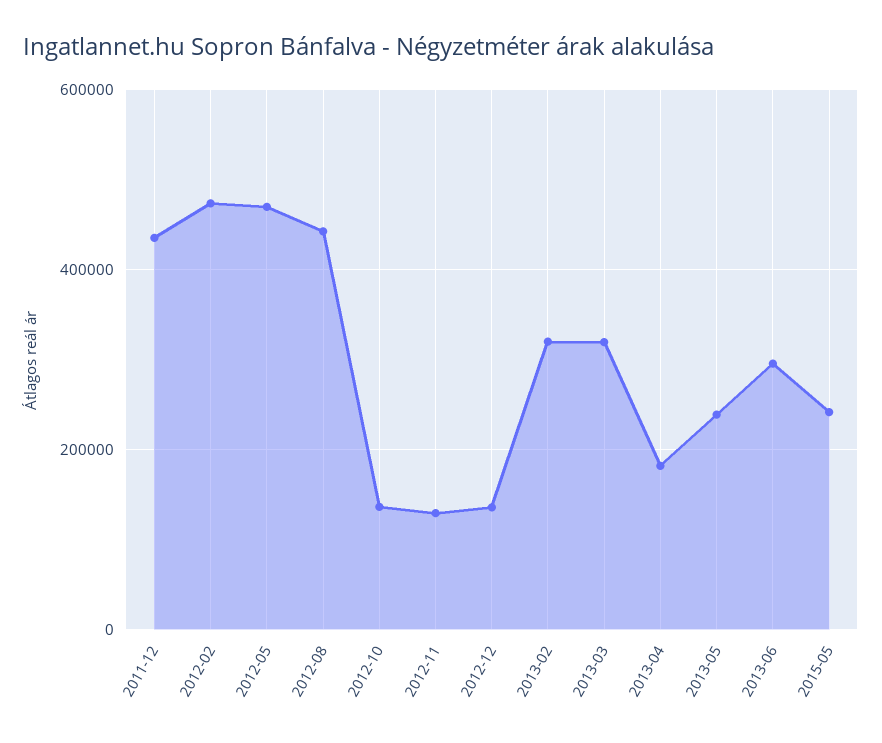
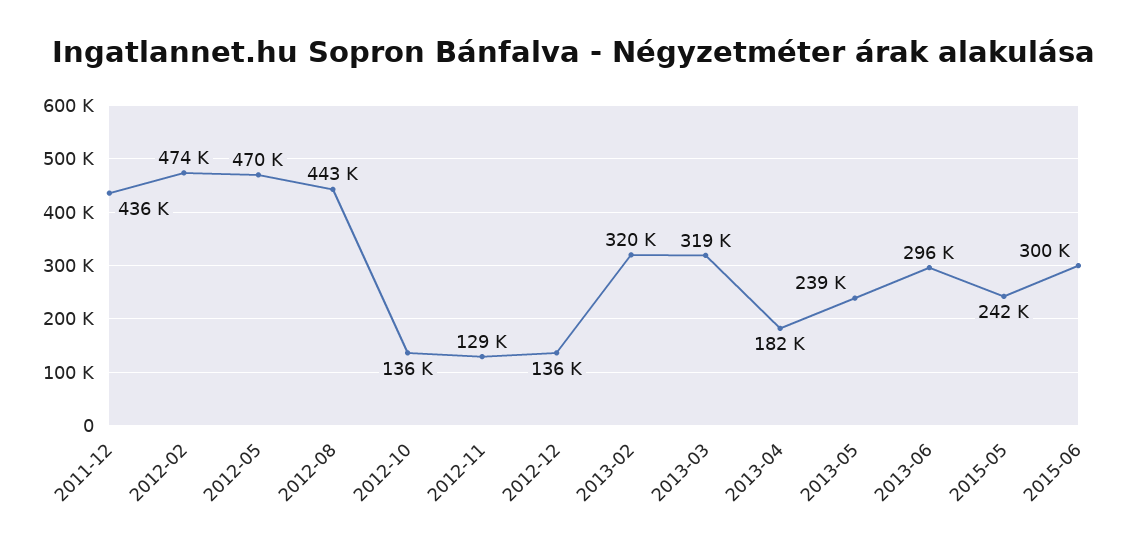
2015-06: none -> 300000

